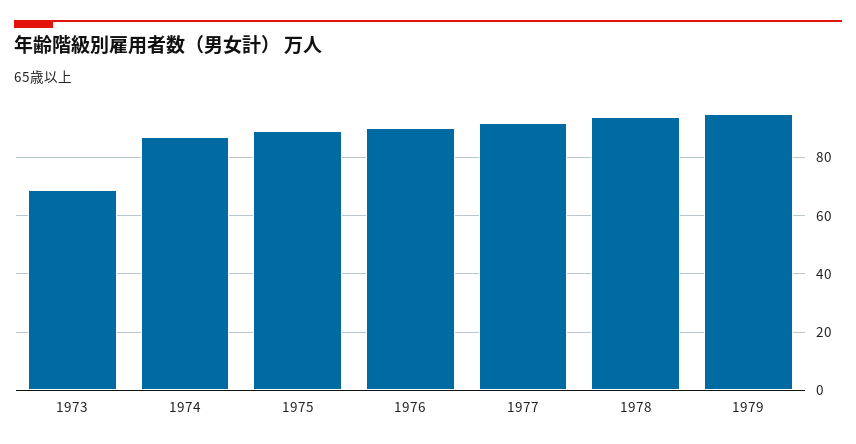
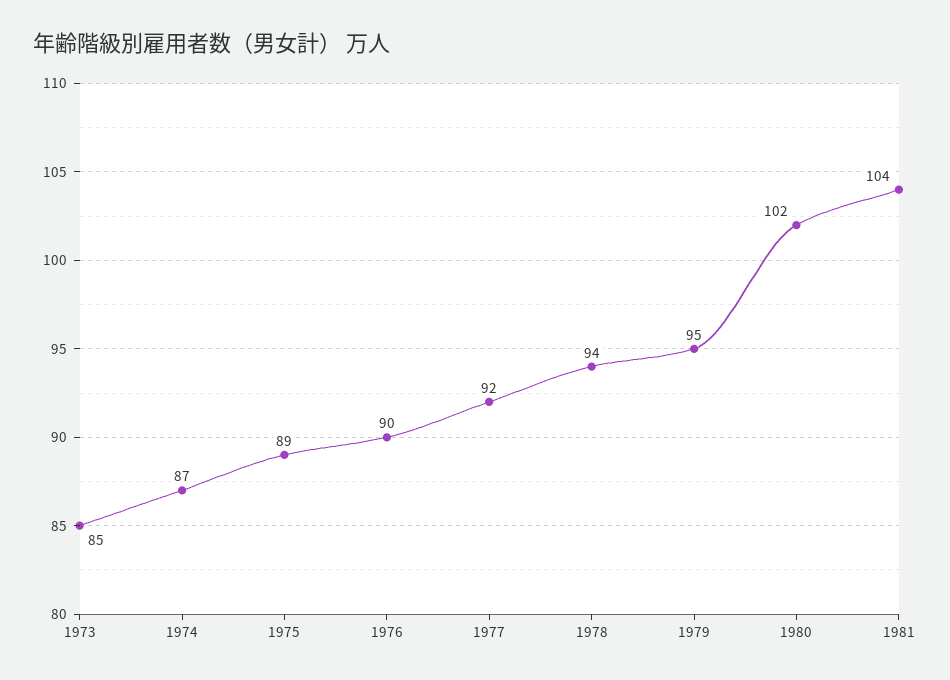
1973: 70 -> 85
1980: none -> 102
1981: none -> 104

